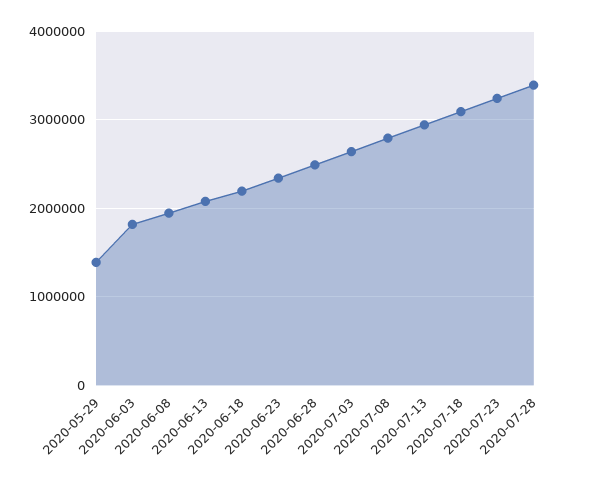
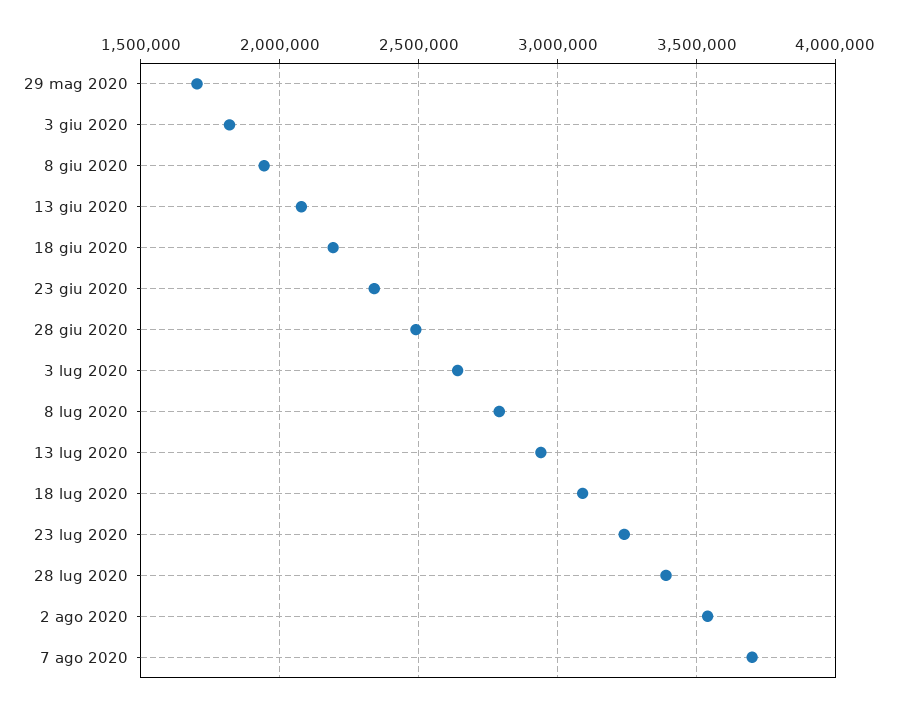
2020-05-29: 1400000 -> 1700000
2 ago 2020: none -> 3550000
7 ago 2020: none -> 3700000

